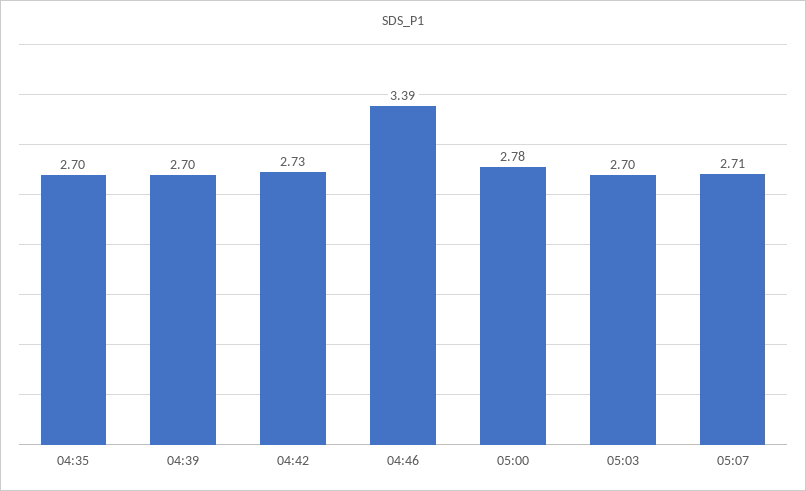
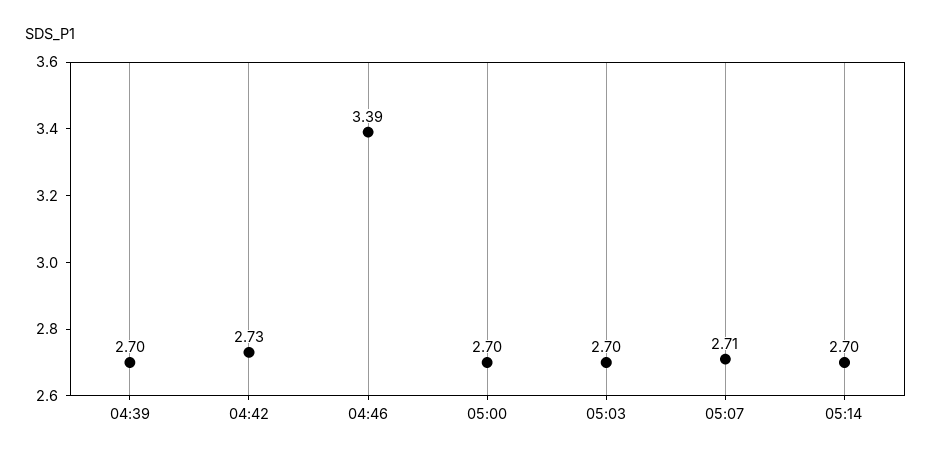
04:35: 2.7 -> none
05:00: 2.78 -> 2.7
05:14: none -> 2.7

